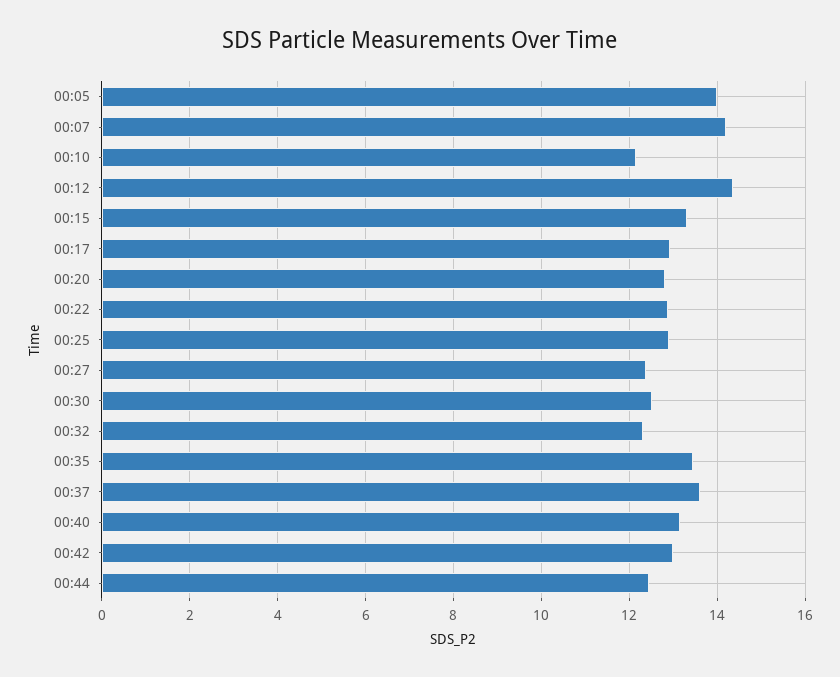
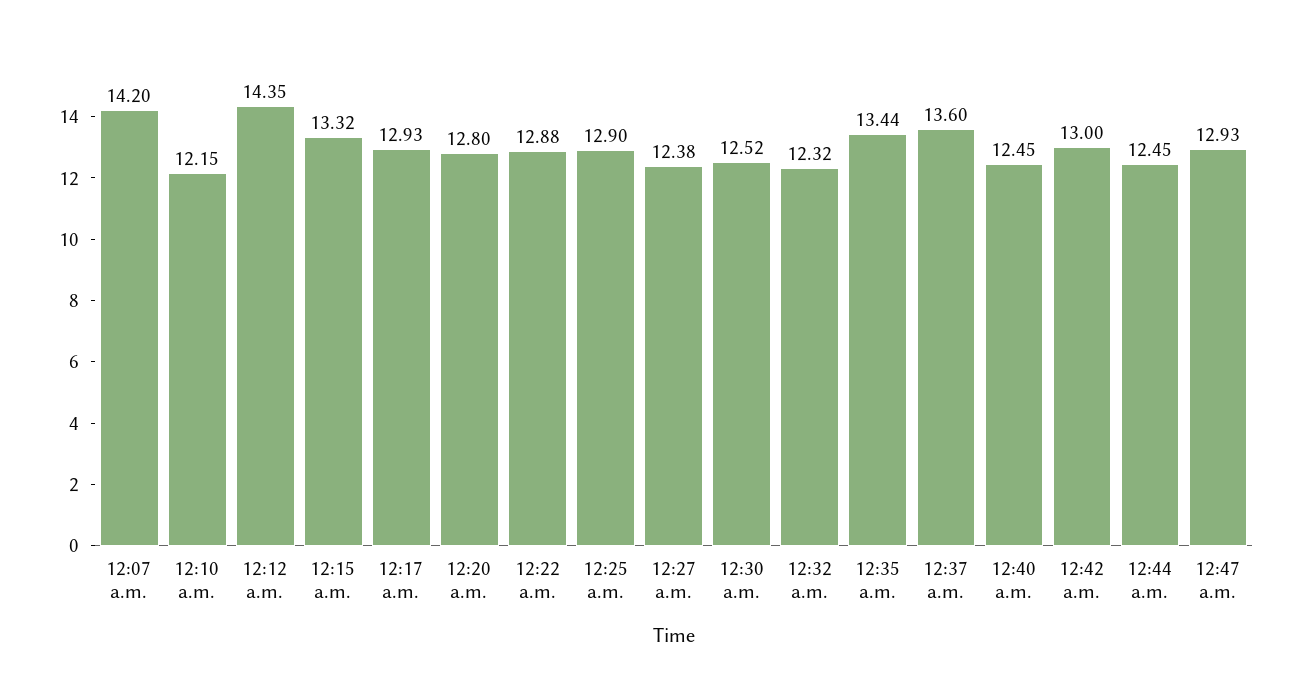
00:05: 14 -> none
00:40: 13.2 -> 12.45
12:47 a.m.: none -> 12.93

